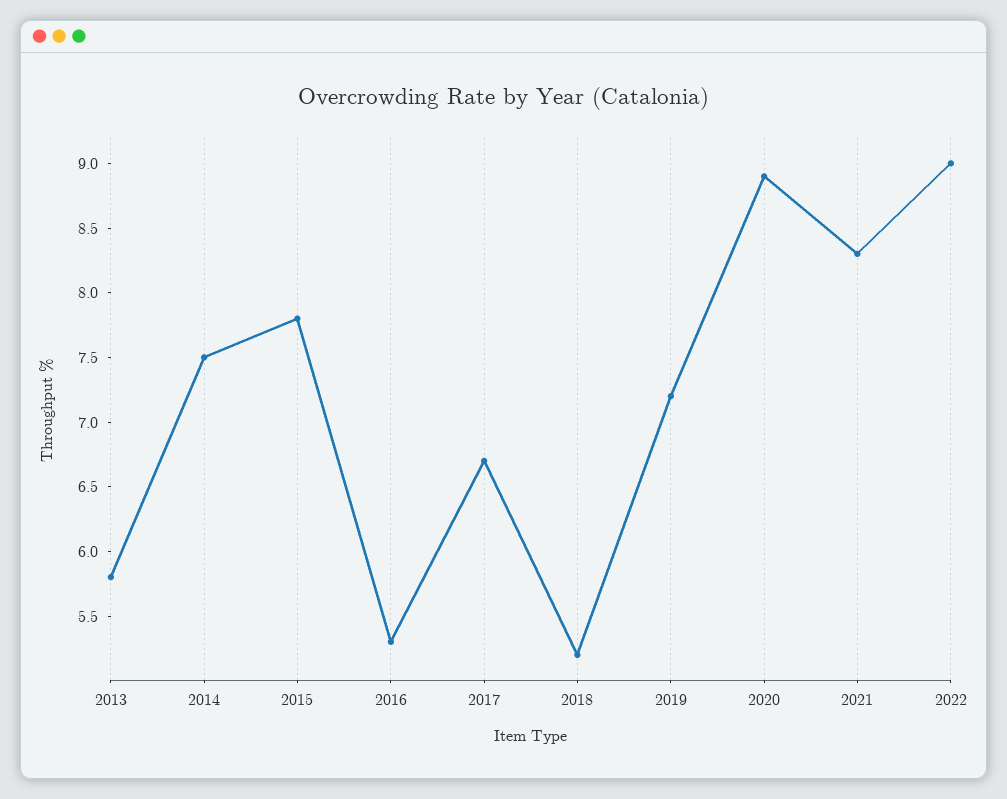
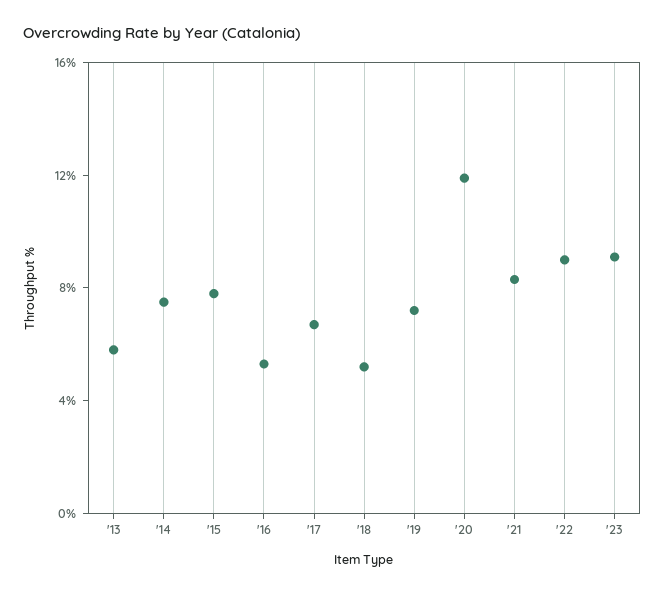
2020: 8.9 -> 12
'23: none -> 9

